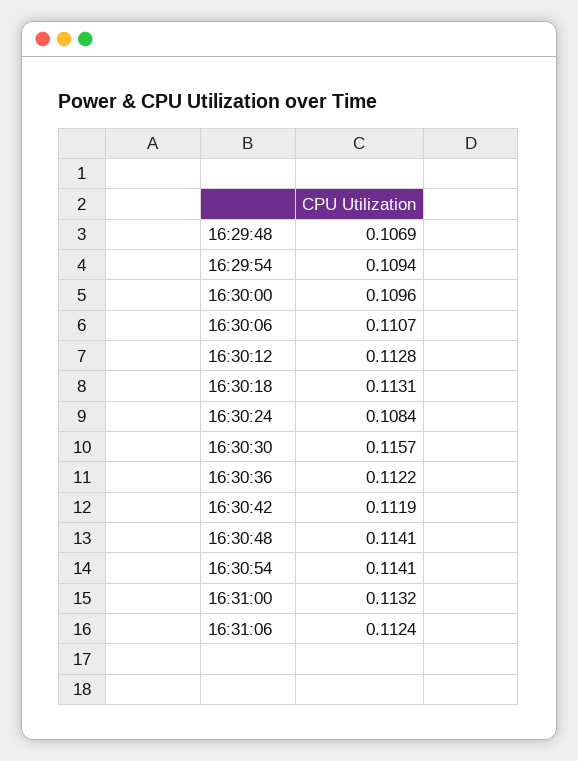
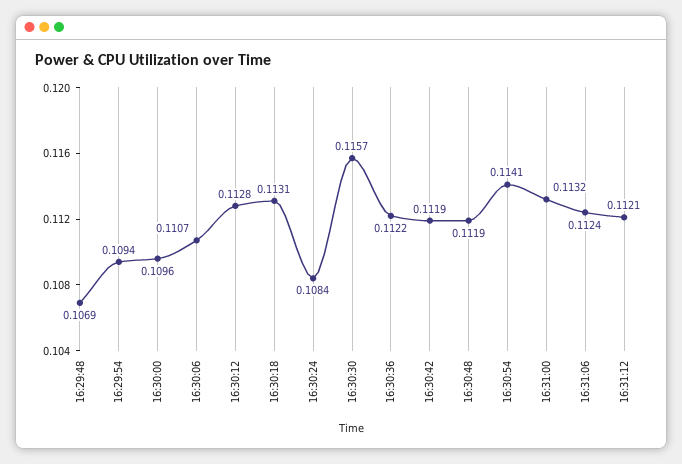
16:30:48: 0.1141 -> 0.1119
16:31:12: none -> 0.1121

